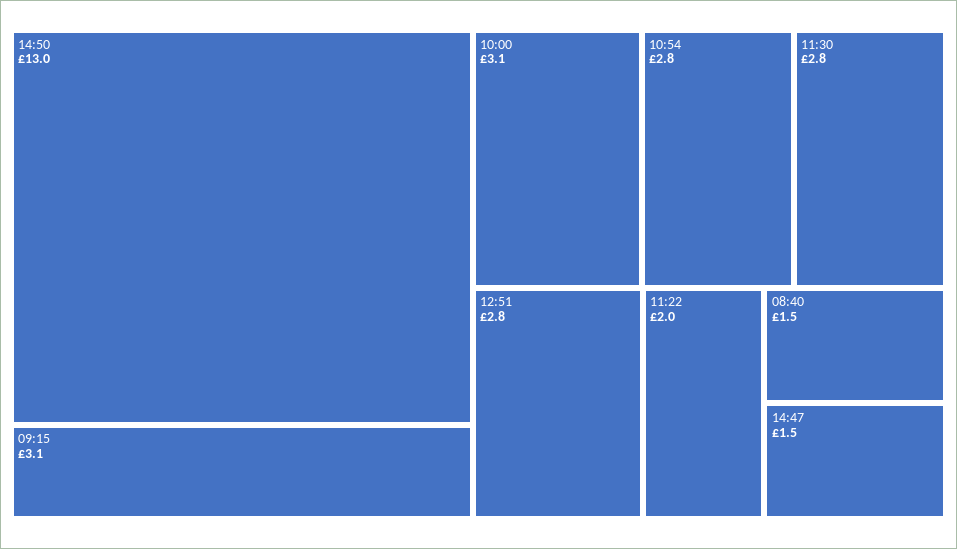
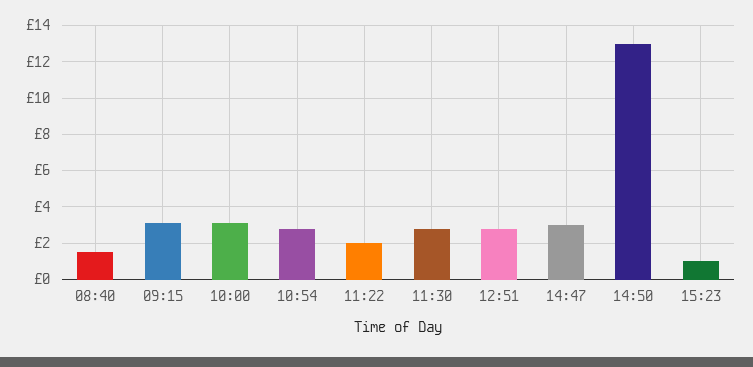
14:47: 1.5 -> 3
15:23: none -> 1

